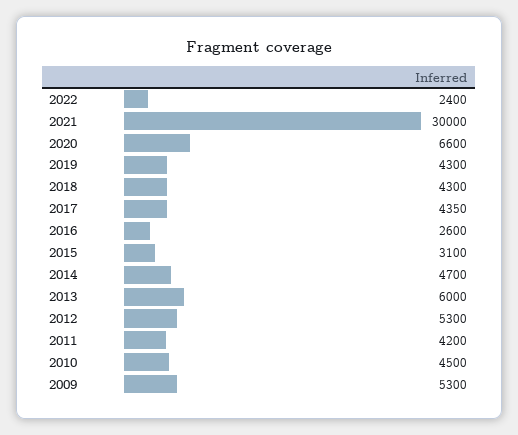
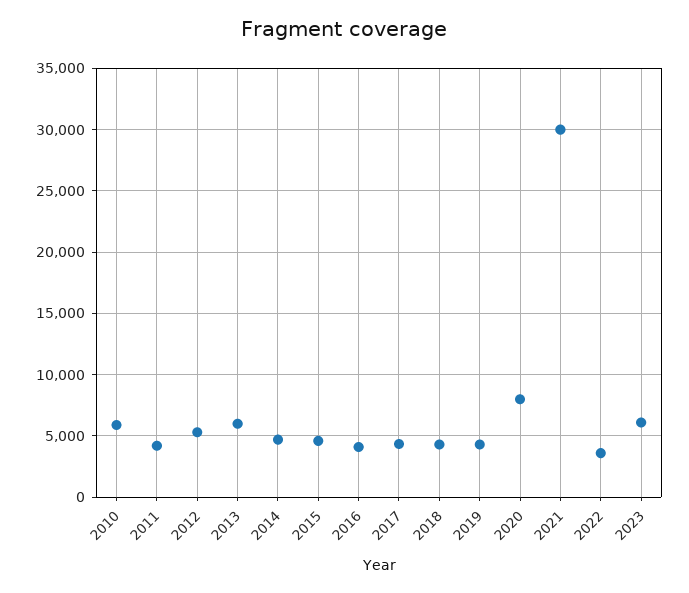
2022: 2400 -> 3500
2020: 6600 -> 8000
2016: 2600 -> 4000
2015: 3100 -> 4500
2010: 4500 -> 6000
2009: 5300 -> none
2023: none -> 6000

